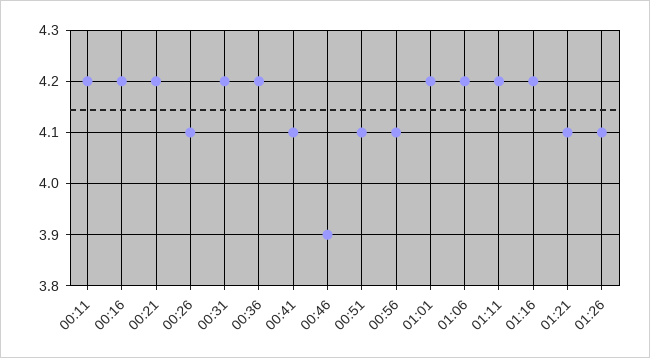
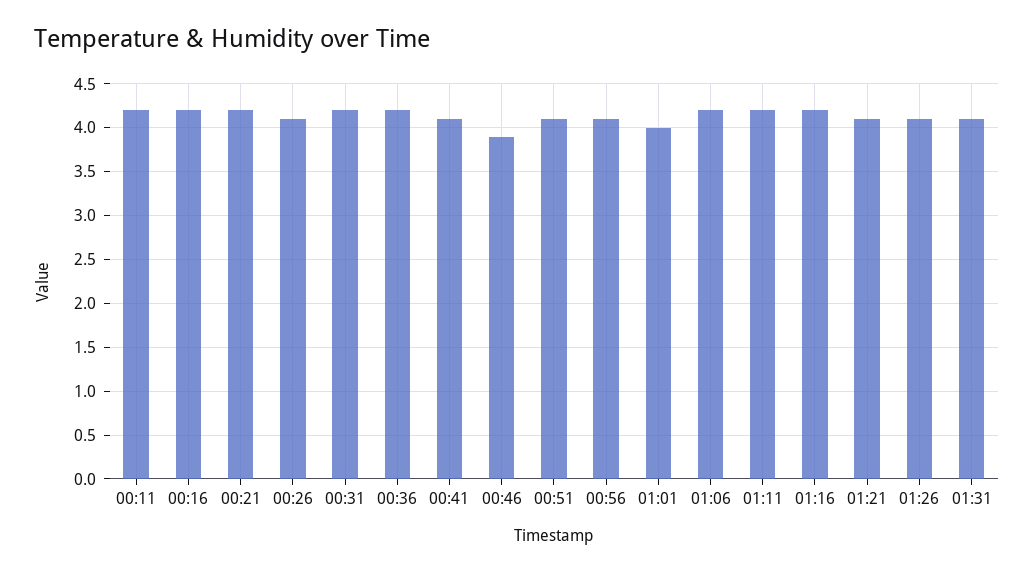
01:01: 4.2 -> 4
01:31: none -> 4.1

